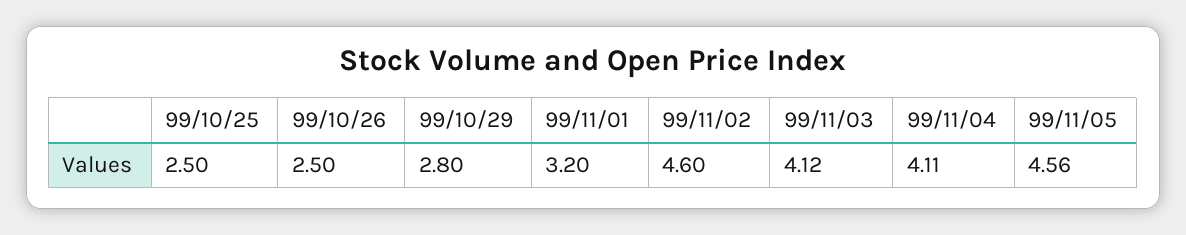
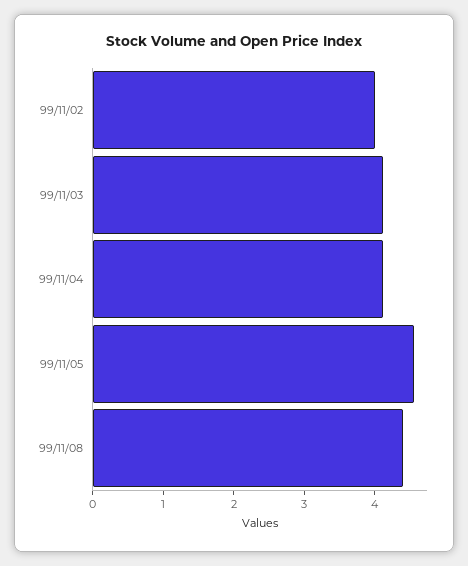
99/10/25: 2.5 -> none
99/10/26: 2.5 -> none
99/10/29: 2.8 -> none
99/11/01: 3.2 -> none
99/11/02: 4.6 -> 4
99/11/08: none -> 4.4

